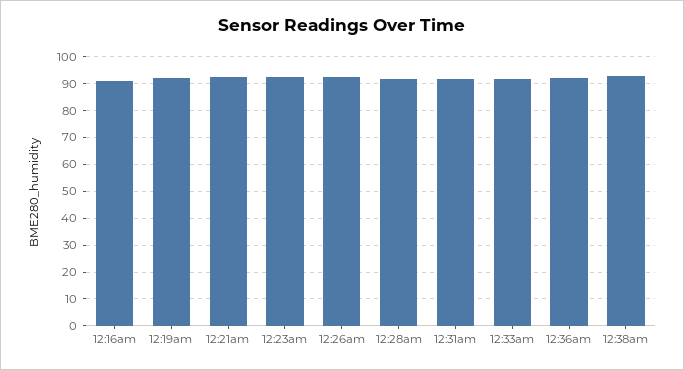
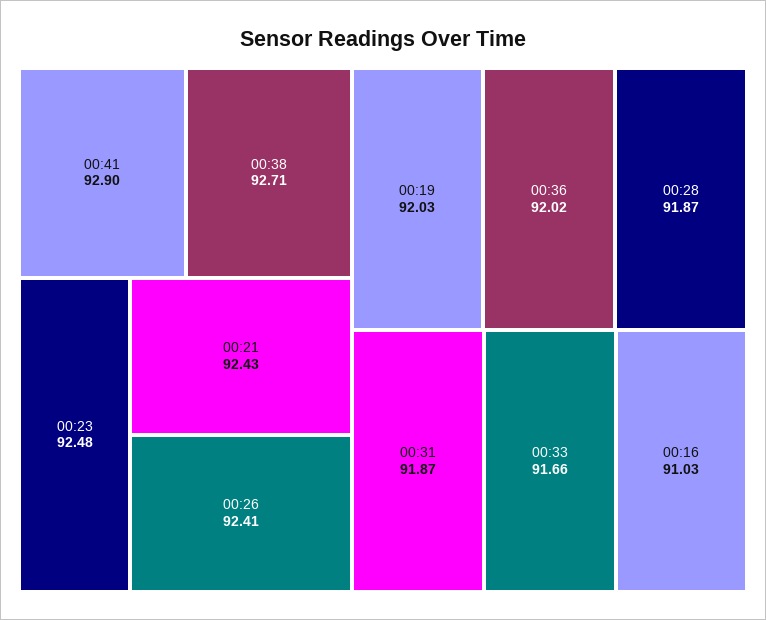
00:41: none -> 92.9

